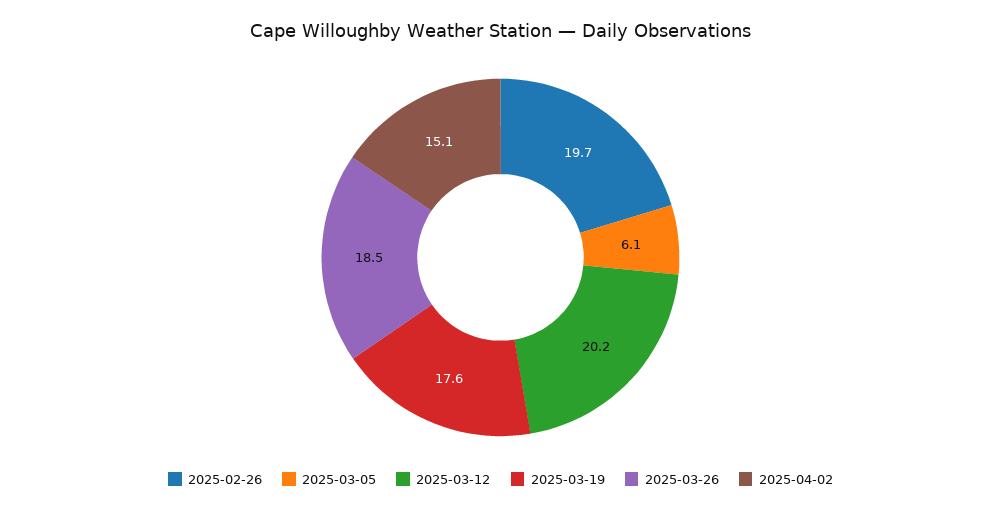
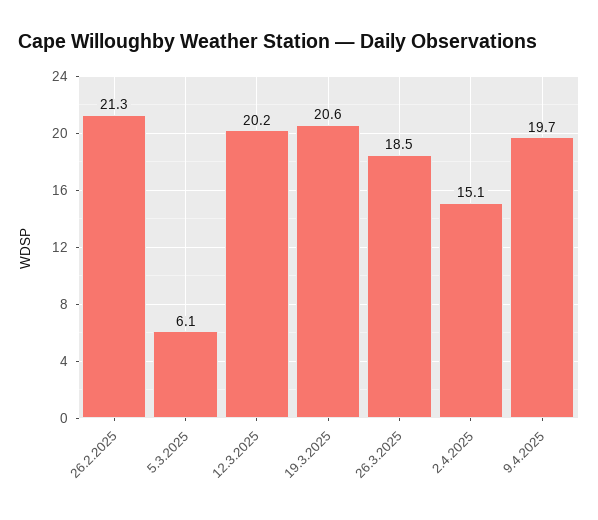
2025-02-26: 19.7 -> 21.3
2025-03-19: 17.6 -> 20.6
9.4.2025: none -> 19.7

